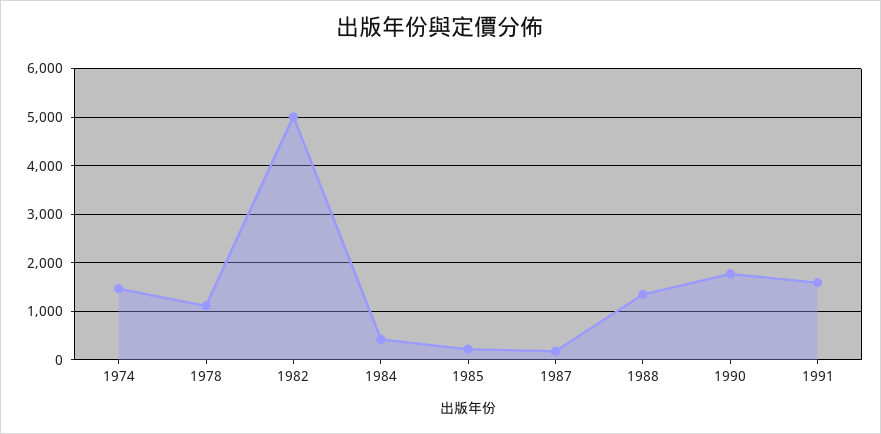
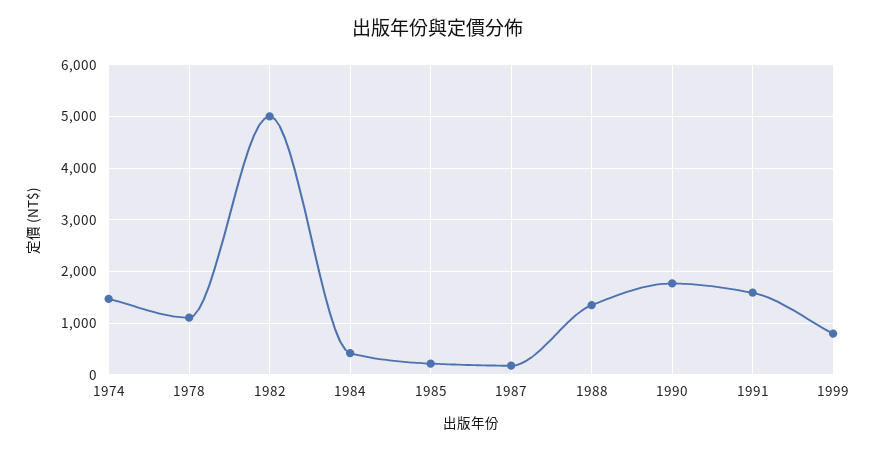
1999: none -> 800

